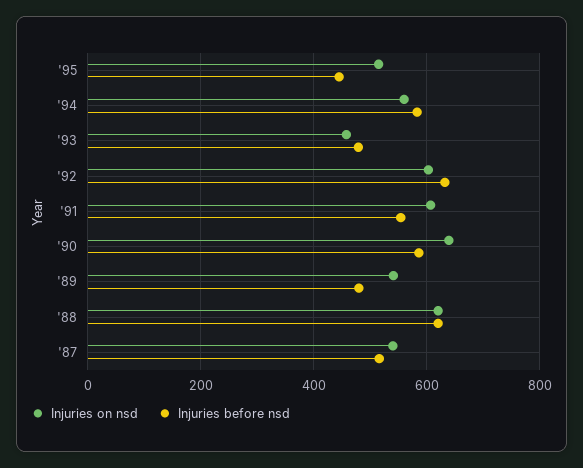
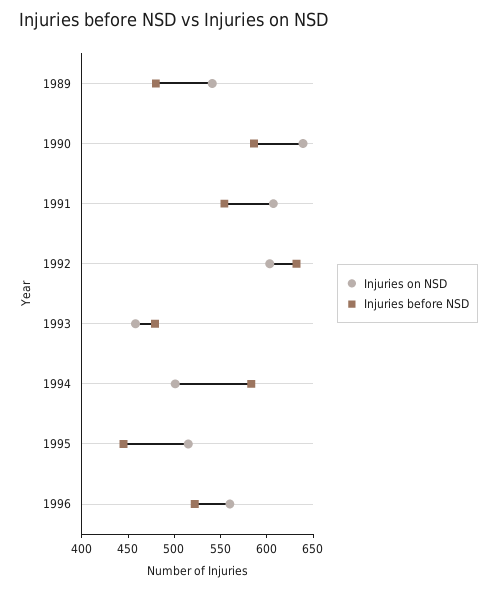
Injuries on nsd, '94: 560 -> 500
Injuries on nsd, '88: 620 -> none
Injuries before nsd, '88: 620 -> none
Injuries on nsd, '87: 540 -> none
Injuries before nsd, '87: 520 -> none
Injuries on nsd, 1996: none -> 560
Injuries before nsd, 1996: none -> 520

